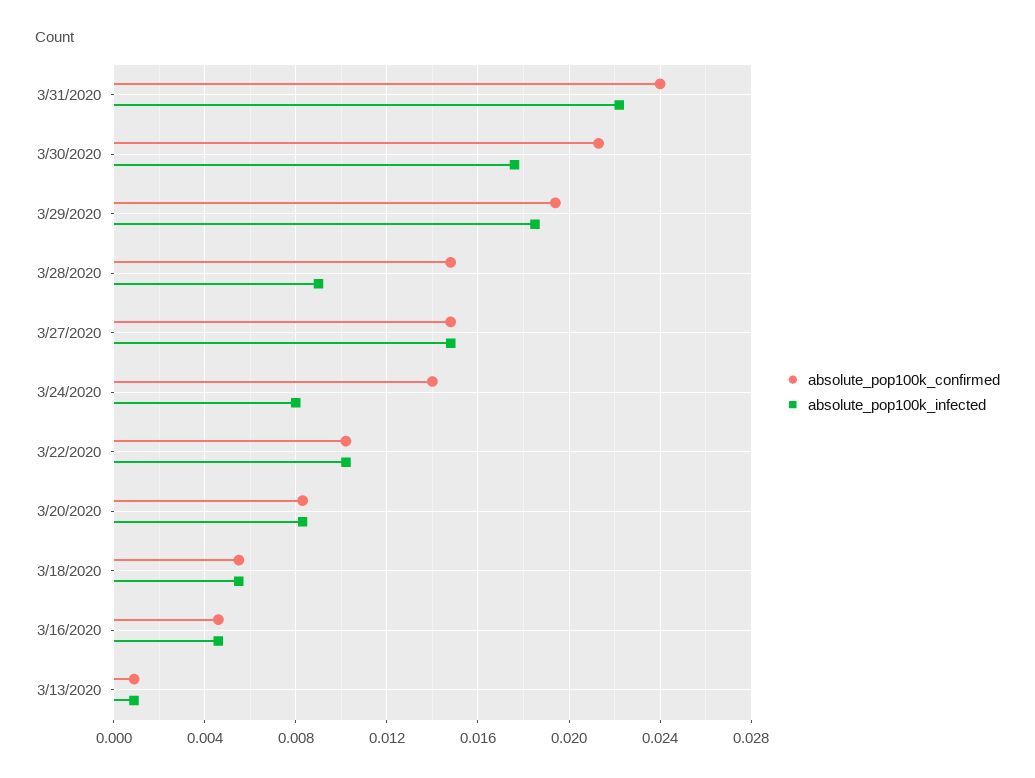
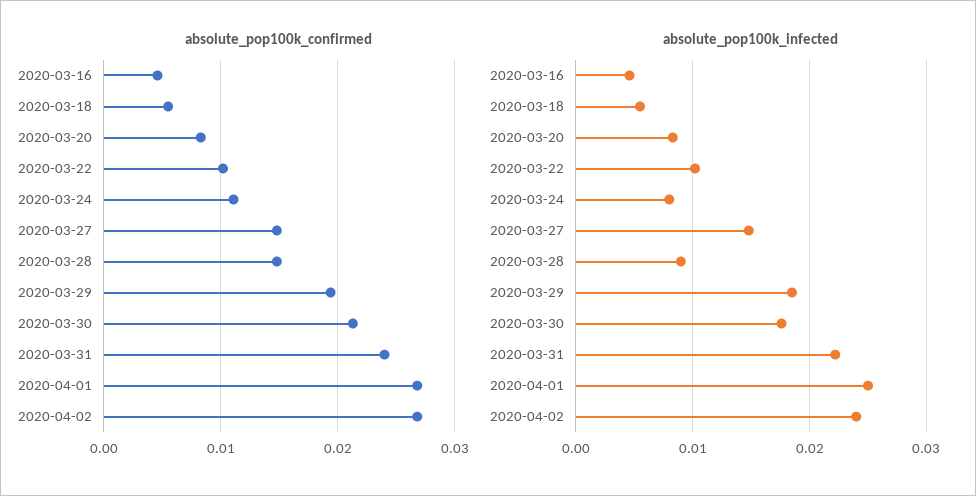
absolute_pop100k_confirmed, 3/24/2020: 0.014 -> 0.011
absolute_pop100k_confirmed, 3/13/2020: 0.001 -> none
absolute_pop100k_infected, 3/13/2020: 0.001 -> none
absolute_pop100k_confirmed, 2020-04-01: none -> 0.027
absolute_pop100k_confirmed, 2020-04-02: none -> 0.027
absolute_pop100k_infected, 2020-04-01: none -> 0.025
absolute_pop100k_infected, 2020-04-02: none -> 0.024

